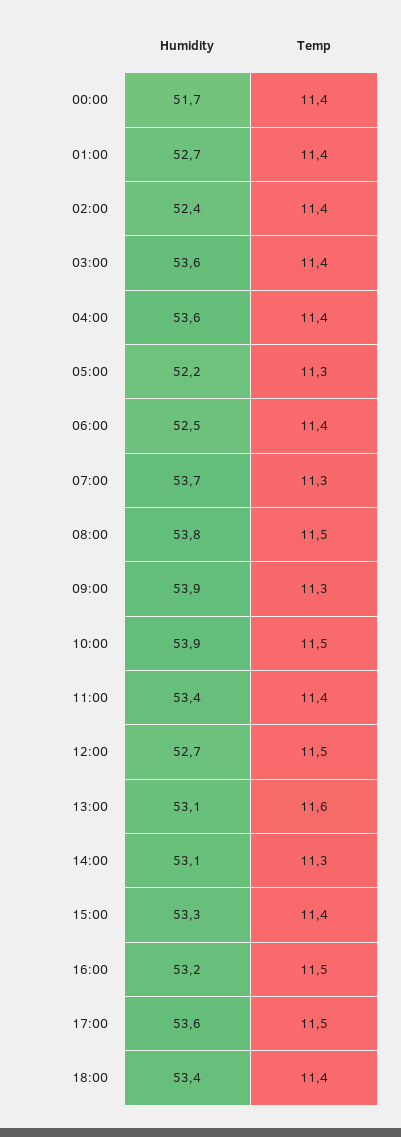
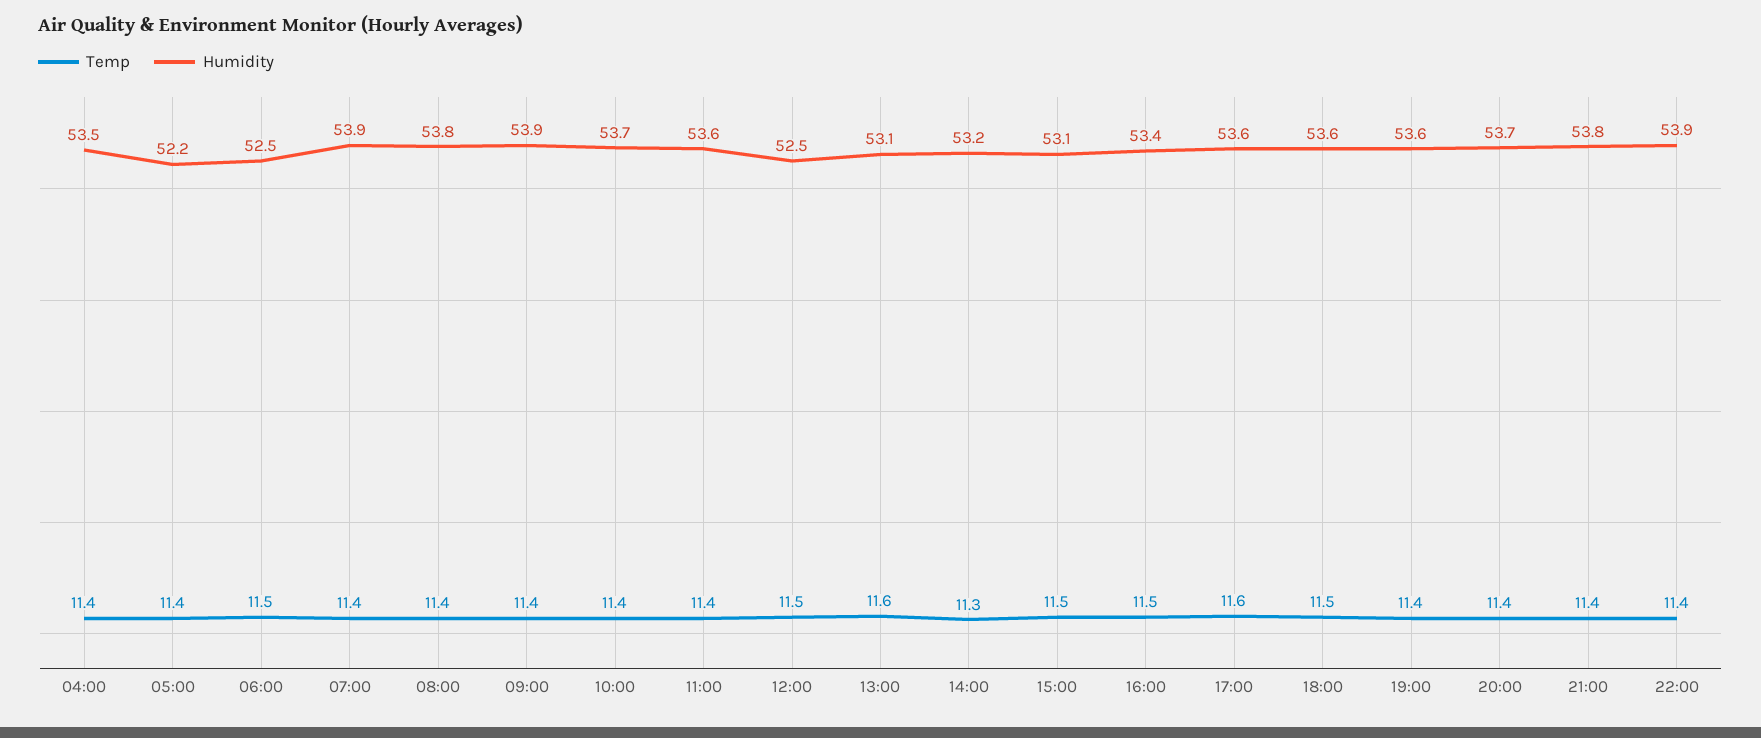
Humidity, 00:00: 51.7 -> none
Temp, 00:00: 11.4 -> none
Humidity, 01:00: 52.7 -> none
Temp, 01:00: 11.4 -> none
Humidity, 02:00: 52.4 -> none
Temp, 02:00: 11.4 -> none
Humidity, 03:00: 53.6 -> none
Temp, 03:00: 11.4 -> none
Humidity, 04:00: 53.6 -> 53.5
Temp, 05:00: 11.3 -> 11.4
Temp, 06:00: 11.4 -> 11.5
Humidity, 07:00: 53.7 -> 53.9
Temp, 07:00: 11.3 -> 11.4
Temp, 08:00: 11.5 -> 11.4
Temp, 09:00: 11.3 -> 11.4
Humidity, 10:00: 53.9 -> 53.7
Temp, 10:00: 11.5 -> 11.4
Humidity, 11:00: 53.4 -> 53.6
Humidity, 12:00: 52.7 -> 52.5
Humidity, 14:00: 53.1 -> 53.2
Humidity, 15:00: 53.3 -> 53.1
Temp, 15:00: 11.4 -> 11.5
Humidity, 16:00: 53.2 -> 53.4
Temp, 17:00: 11.5 -> 11.6
Humidity, 18:00: 53.4 -> 53.6
Temp, 18:00: 11.4 -> 11.5
Temp, 19:00: none -> 11.4
Humidity, 19:00: none -> 53.6
Temp, 20:00: none -> 11.4
Humidity, 20:00: none -> 53.7
Temp, 21:00: none -> 11.4
Humidity, 21:00: none -> 53.8
Temp, 22:00: none -> 11.4
Humidity, 22:00: none -> 53.9

